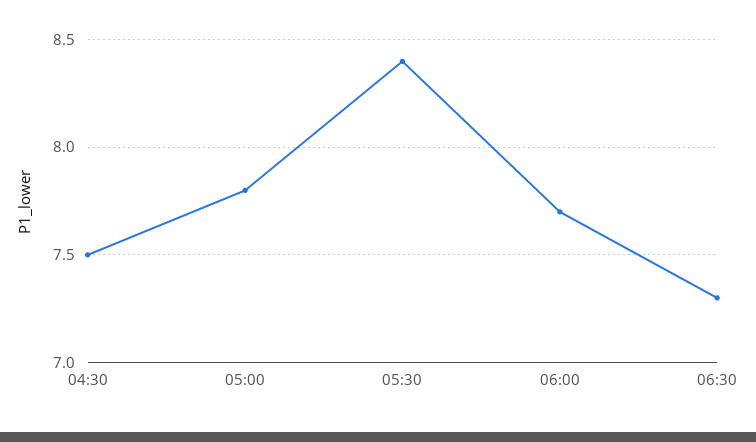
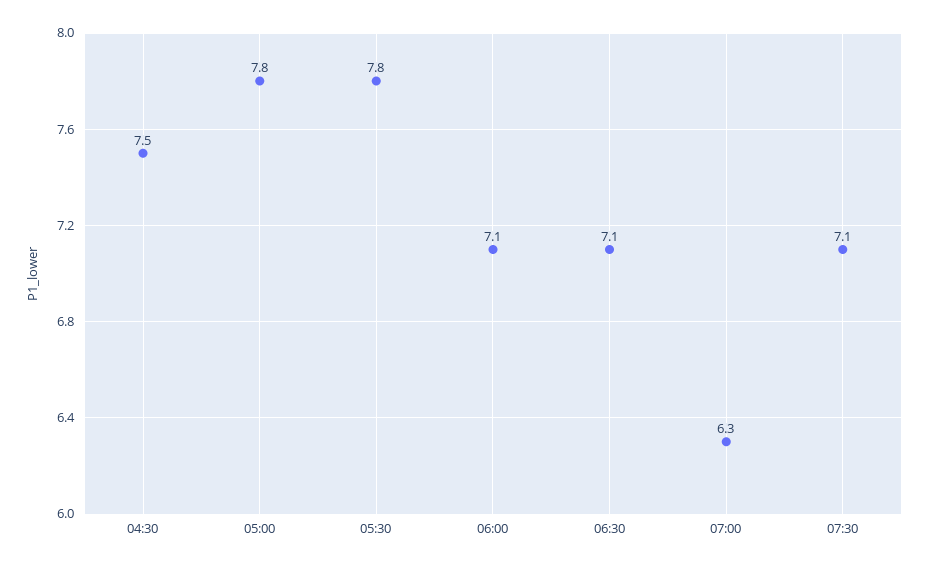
05:30: 8.4 -> 7.8
06:00: 7.7 -> 7.1
06:30: 7.3 -> 7.1
07:00: none -> 6.3
07:30: none -> 7.1

